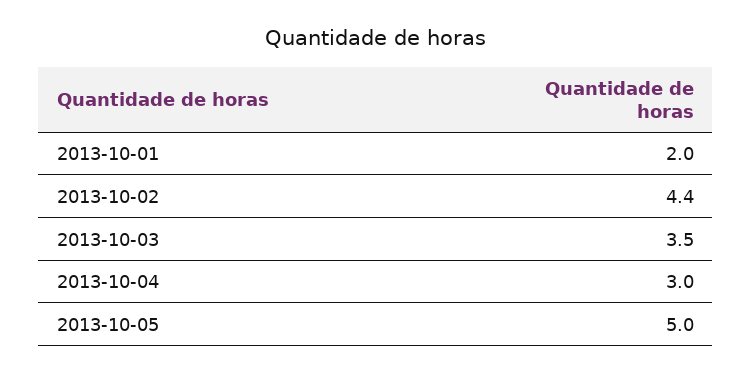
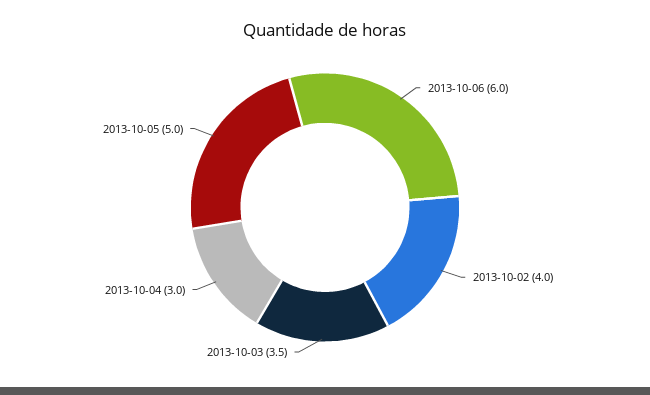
2013-10-01: 2 -> none
2013-10-02: 4.4 -> 4
2013-10-06: none -> 6

